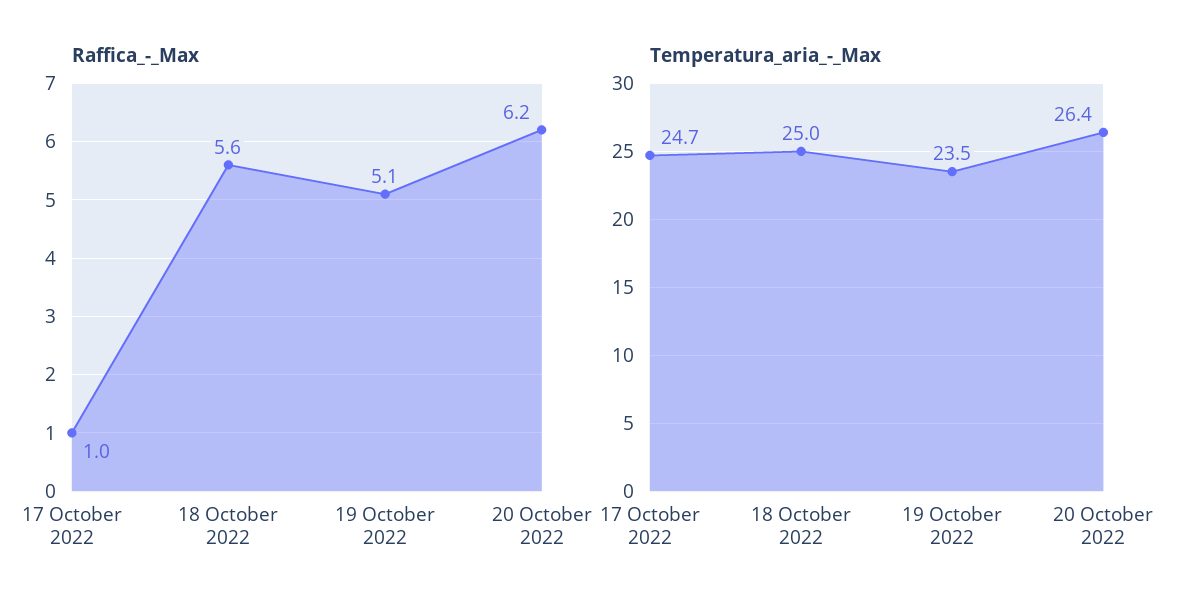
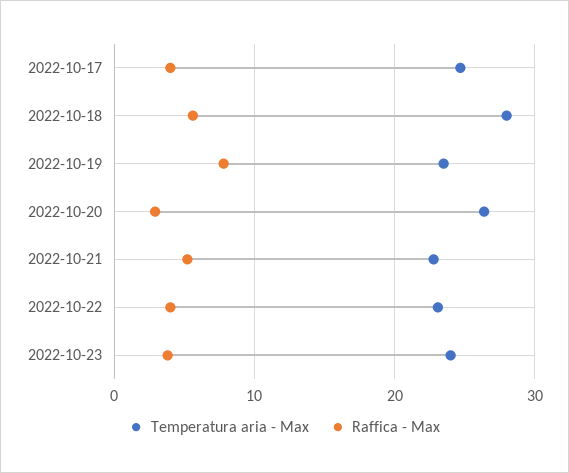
Raffica_-_Max, 17 October 2022: 1 -> 4
Raffica_-_Max, 19 October 2022: 5.1 -> 8
Raffica_-_Max, 20 October 2022: 6.2 -> 3
Temperatura_aria_-_Max, 18 October 2022: 25 -> 28
Temperatura_aria_-_Max, 2022-10-21: none -> 23
Raffica_-_Max, 2022-10-21: none -> 5
Temperatura_aria_-_Max, 2022-10-22: none -> 23
Raffica_-_Max, 2022-10-22: none -> 4
Temperatura_aria_-_Max, 2022-10-23: none -> 24
Raffica_-_Max, 2022-10-23: none -> 4

